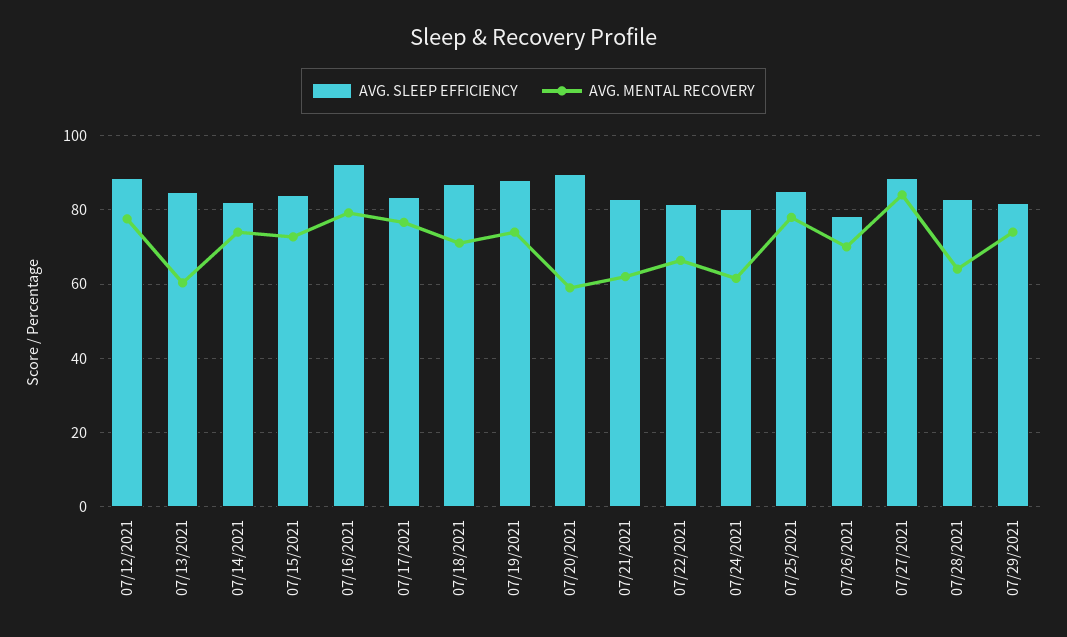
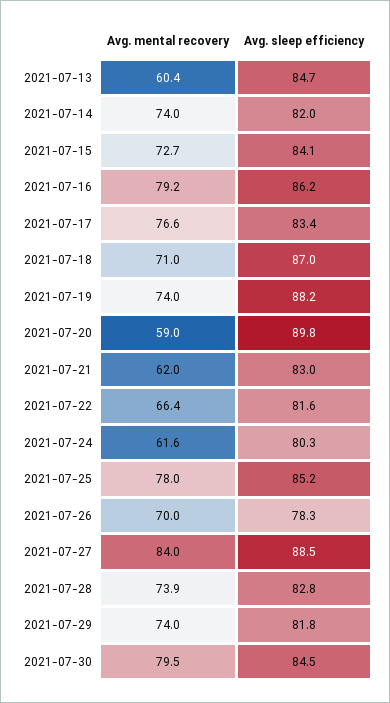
AVG. SLEEP EFFICIENCY, 07/12/2021: 88 -> none
AVG. MENTAL RECOVERY, 07/12/2021: 78 -> none
AVG. SLEEP EFFICIENCY, 07/16/2021: 92 -> 86.2
AVG. MENTAL RECOVERY, 07/28/2021: 64 -> 73.9
AVG. MENTAL RECOVERY, 2021-07-30: none -> 79.5
AVG. SLEEP EFFICIENCY, 2021-07-30: none -> 84.5

